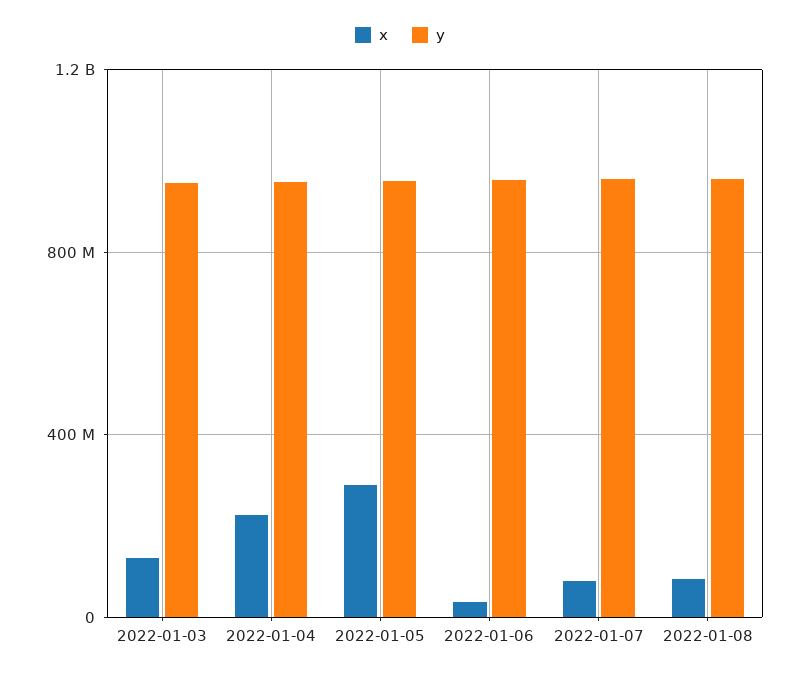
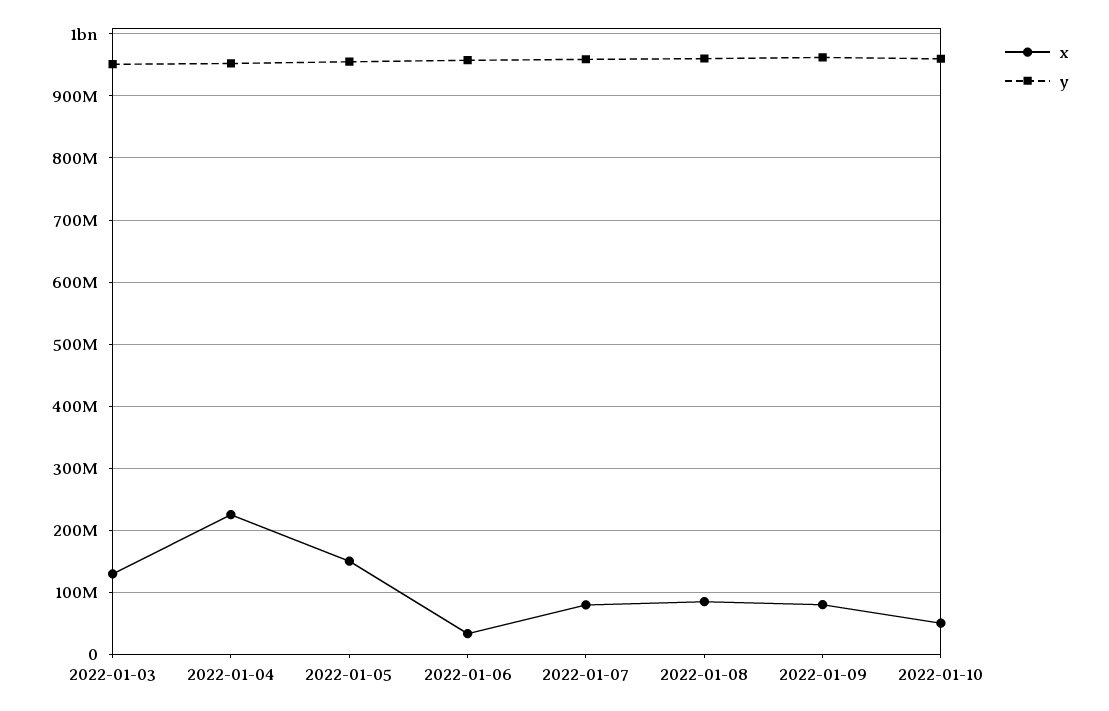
x, 2022-01-05: 300000000 -> 150000000
x, 2022-01-09: none -> 80000000
y, 2022-01-09: none -> 960000000
x, 2022-01-10: none -> 50000000
y, 2022-01-10: none -> 960000000

